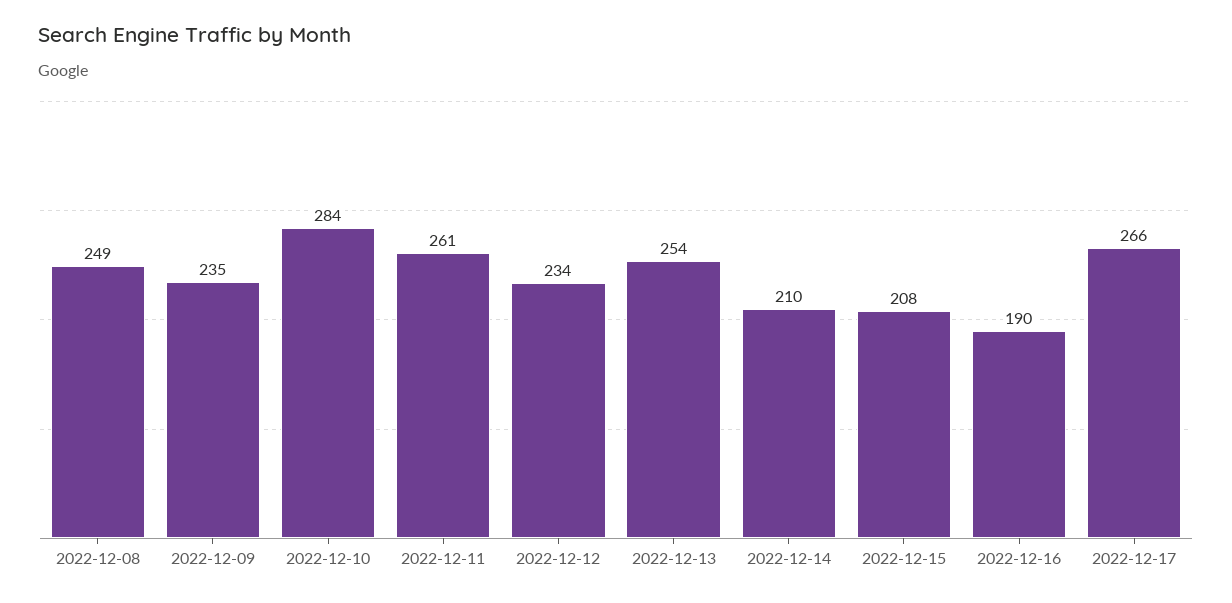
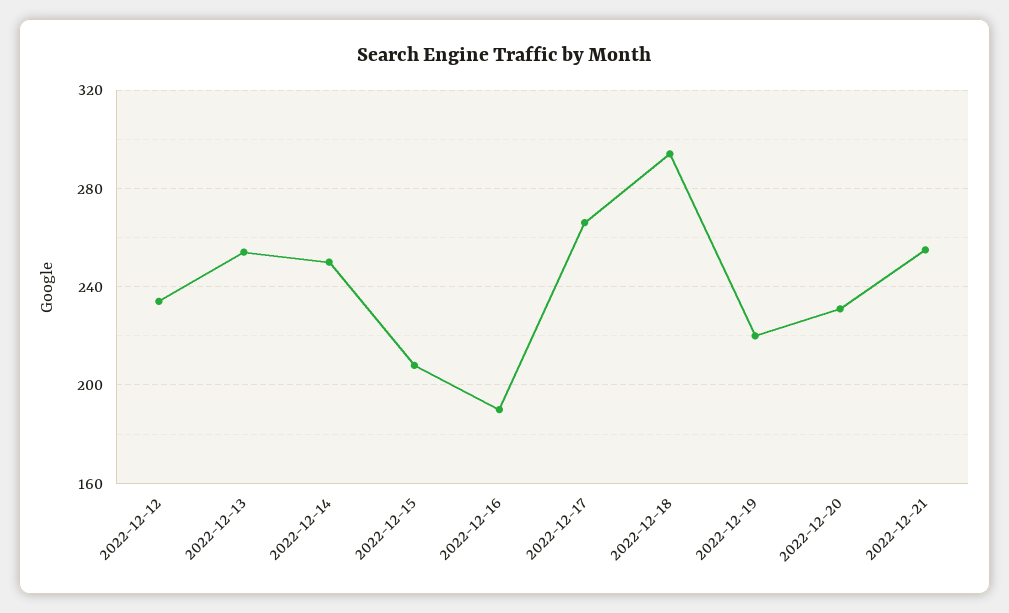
2022-12-08: 249 -> none
2022-12-09: 235 -> none
2022-12-10: 284 -> none
2022-12-11: 261 -> none
2022-12-14: 210 -> 250
2022-12-18: none -> 295
2022-12-19: none -> 220
2022-12-20: none -> 230
2022-12-21: none -> 255

